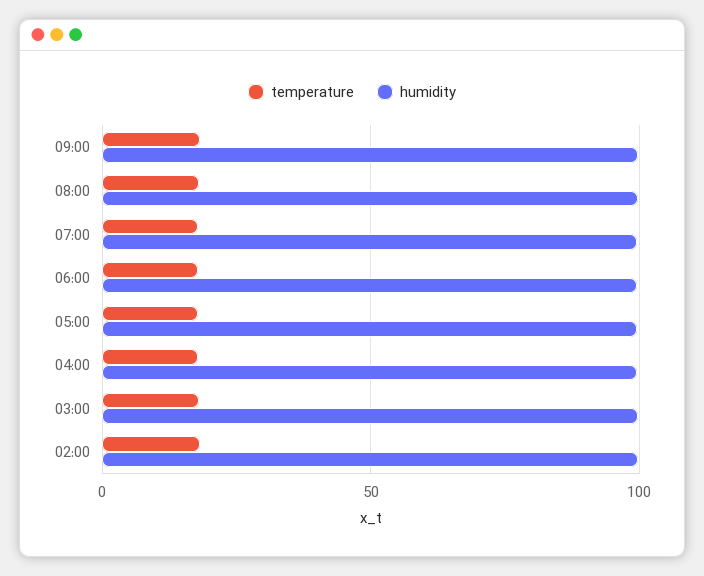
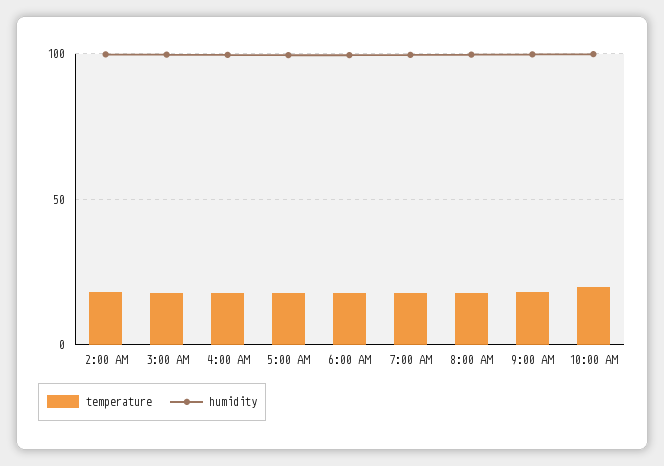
temperature, 10:00 AM: none -> 20
humidity, 10:00 AM: none -> 100

